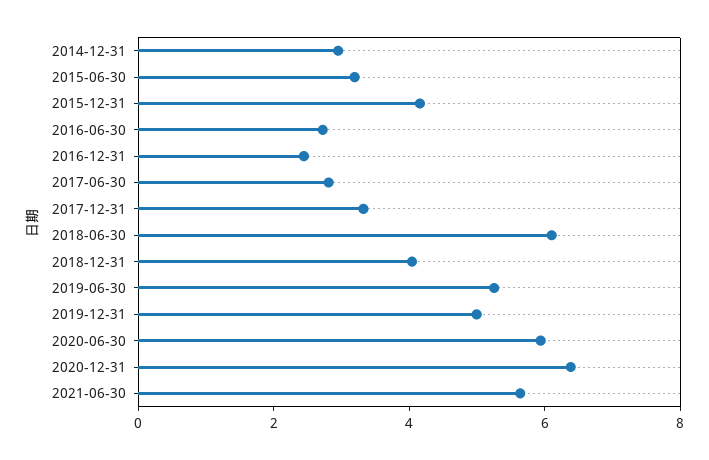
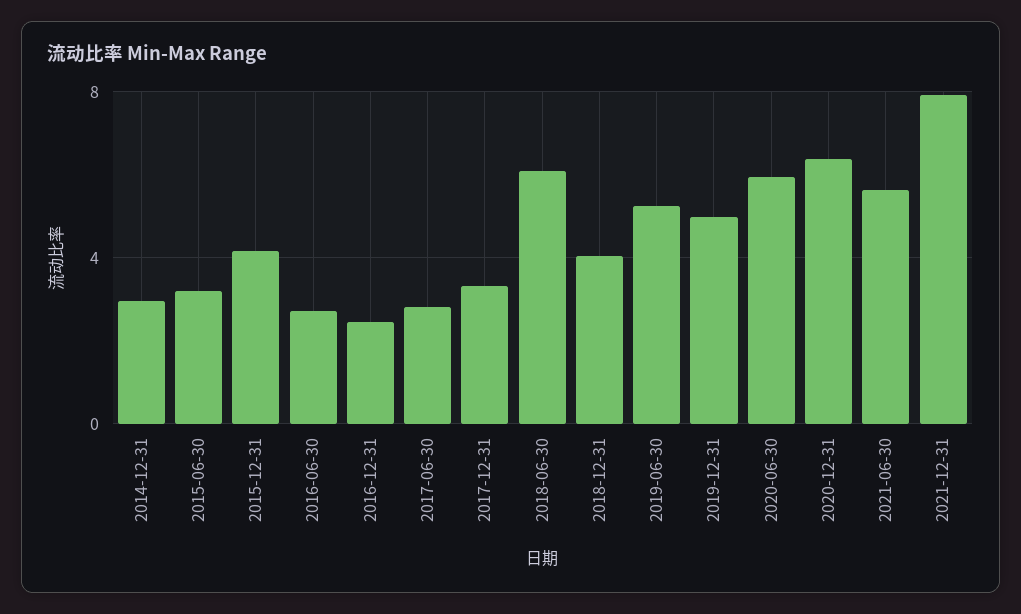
2021-12-31: none -> 8

